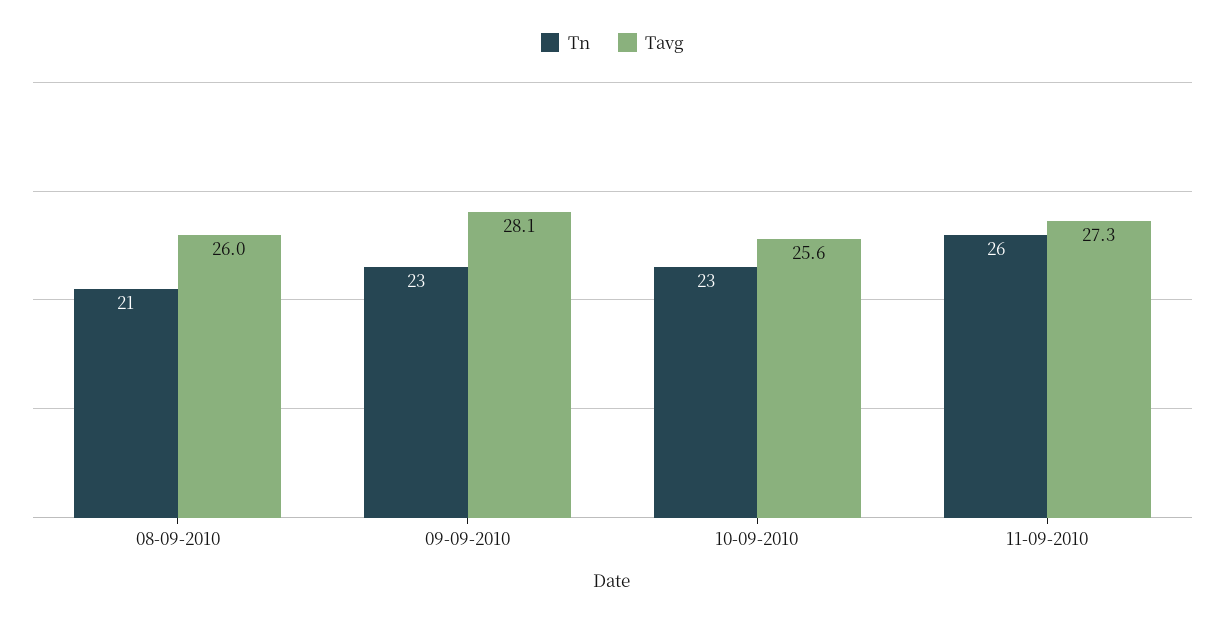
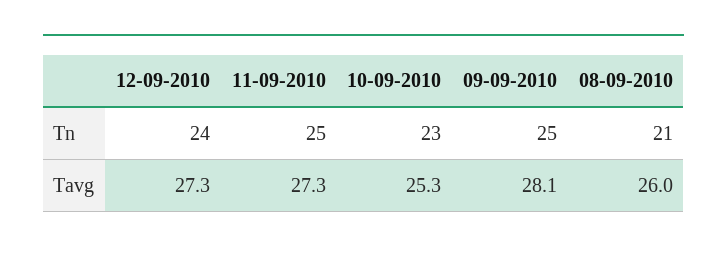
Tn, 09-09-2010: 23 -> 25
Tavg, 10-09-2010: 25.6 -> 25.3
Tn, 11-09-2010: 26 -> 25
Tn, 12-09-2010: none -> 24
Tavg, 12-09-2010: none -> 27.3

